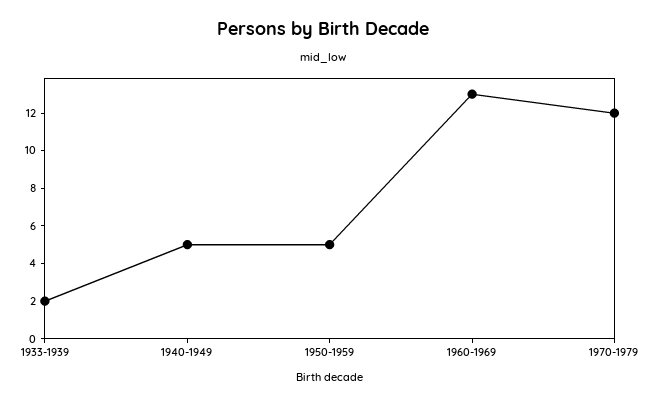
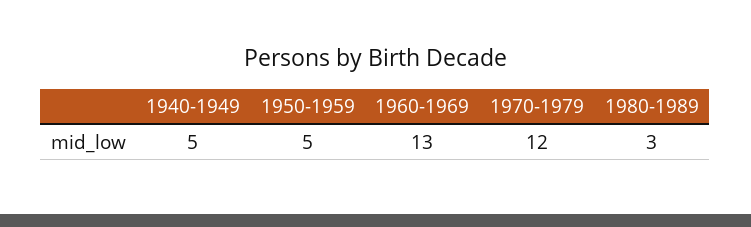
1933-1939: 2 -> none
1980-1989: none -> 3

